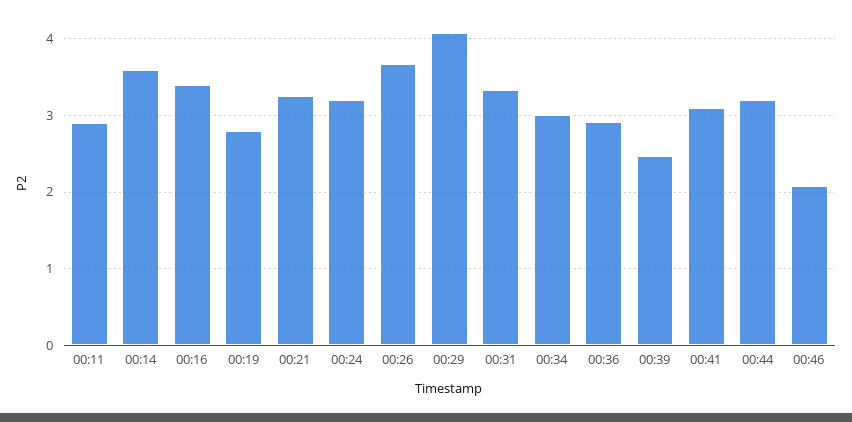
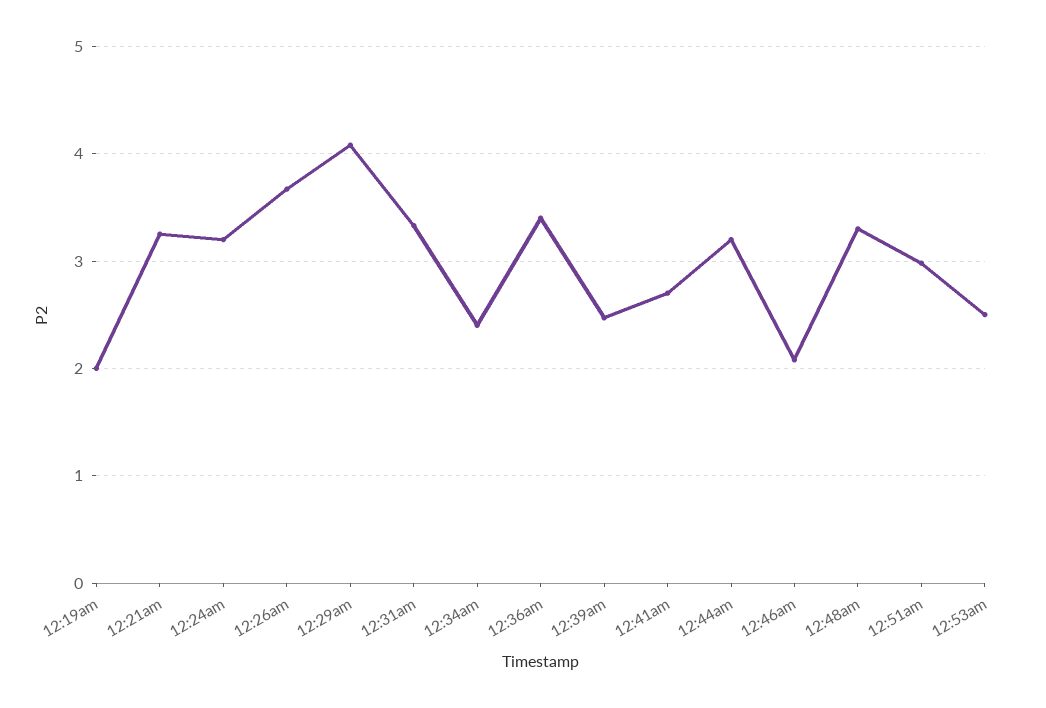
00:11: 2.9 -> none
00:14: 3.6 -> none
00:16: 3.4 -> none
00:19: 2.8 -> 2
00:34: 3 -> 2.4
00:36: 2.9 -> 3.4
00:41: 3.1 -> 2.7
12:48am: none -> 3.3
12:51am: none -> 3
12:53am: none -> 2.5

